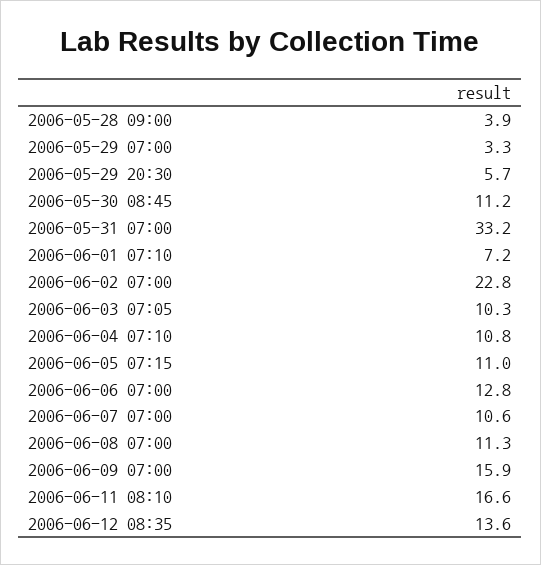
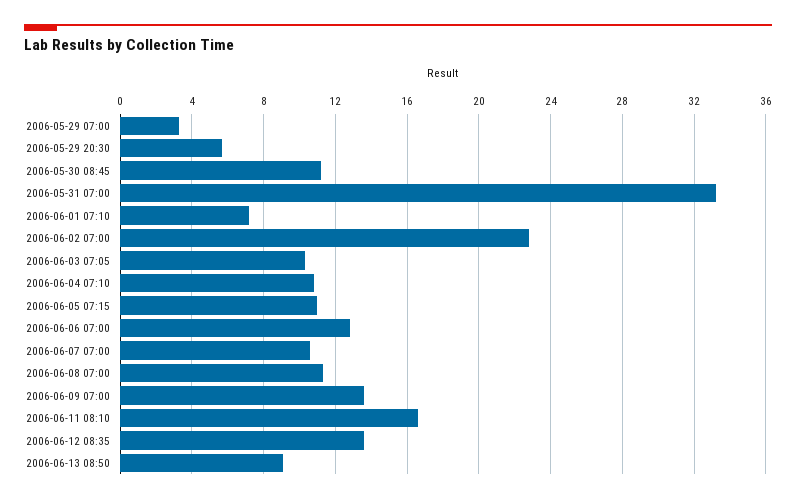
2006-05-28 09:00: 3.9 -> none
2006-06-09 07:00: 15.9 -> 13.5
2006-06-13 08:50: none -> 9

